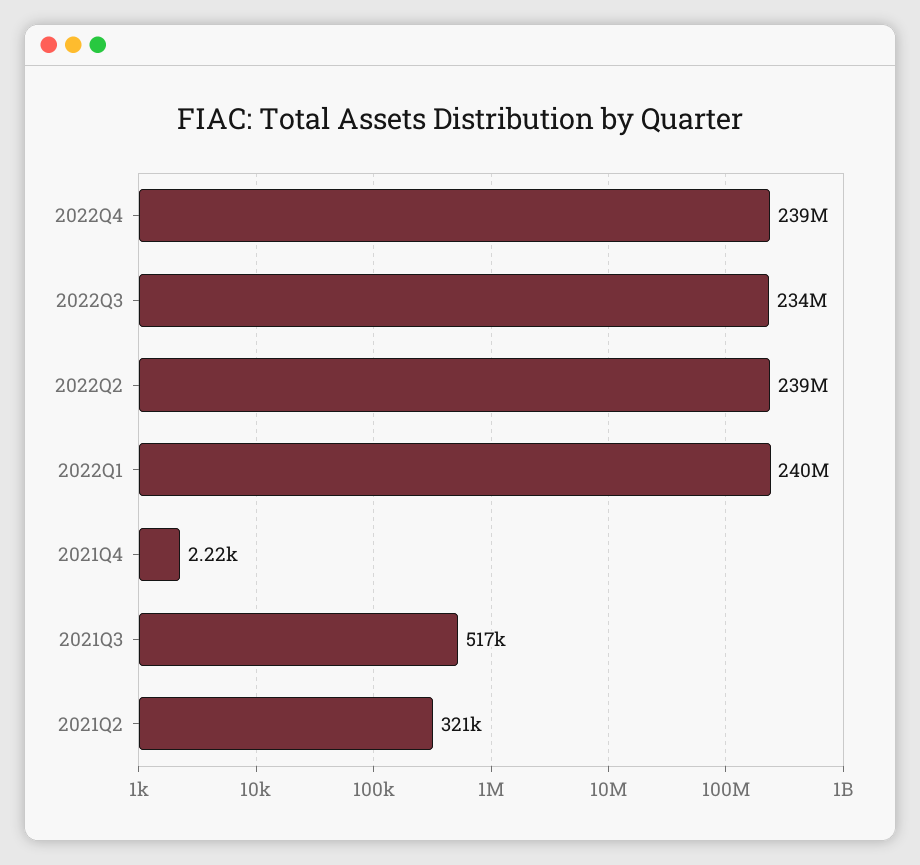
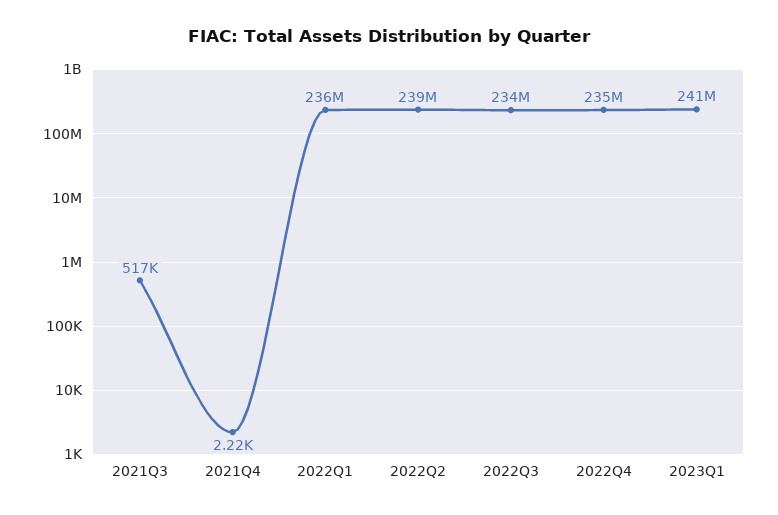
2022Q4: 239000000 -> 235000000
2022Q1: 240000000 -> 236000000
2021Q2: 321000 -> none
2023Q1: none -> 241000000

